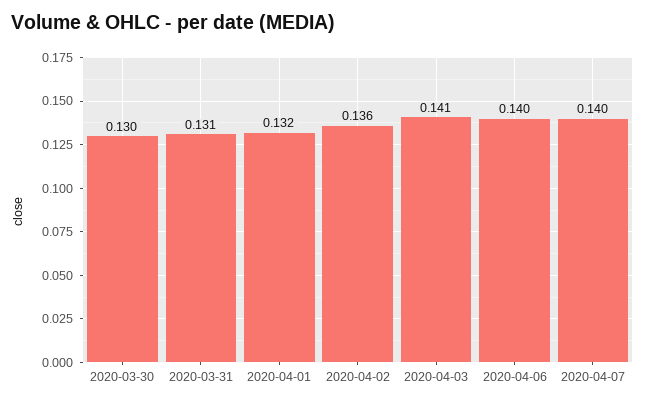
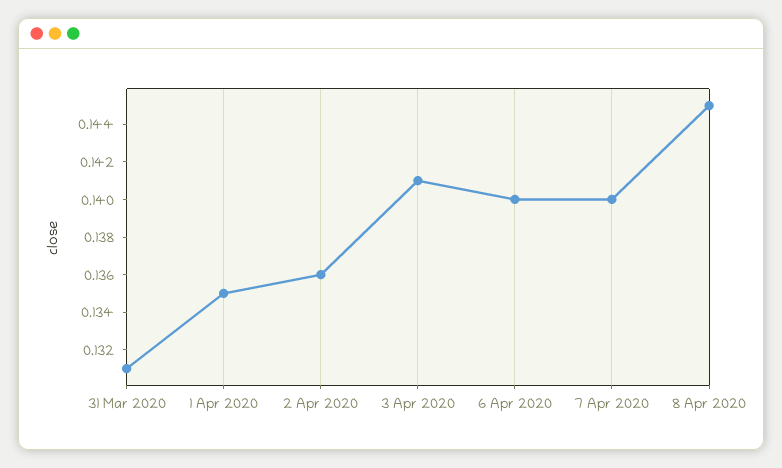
2020-03-30: 0.13 -> none
2020-04-01: 0.132 -> 0.135
8 Apr 2020: none -> 0.145

